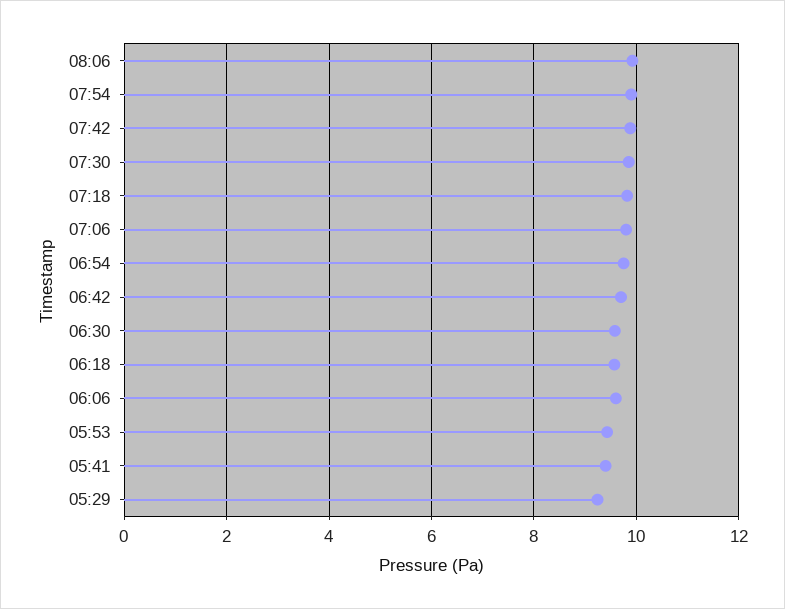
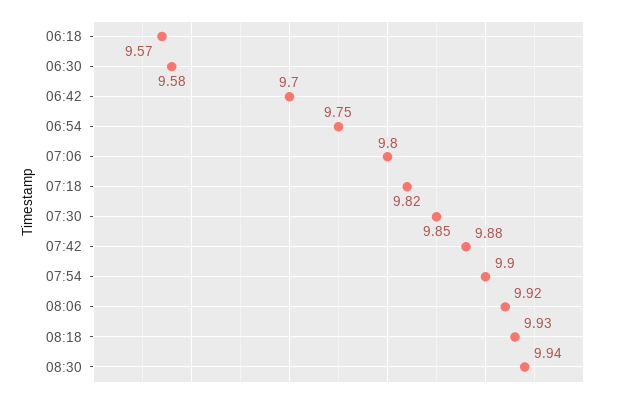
06:06: 9.6 -> none
05:53: 9.4 -> none
05:41: 9.4 -> none
05:29: 9.2 -> none
08:18: none -> 9.93
08:30: none -> 9.94

